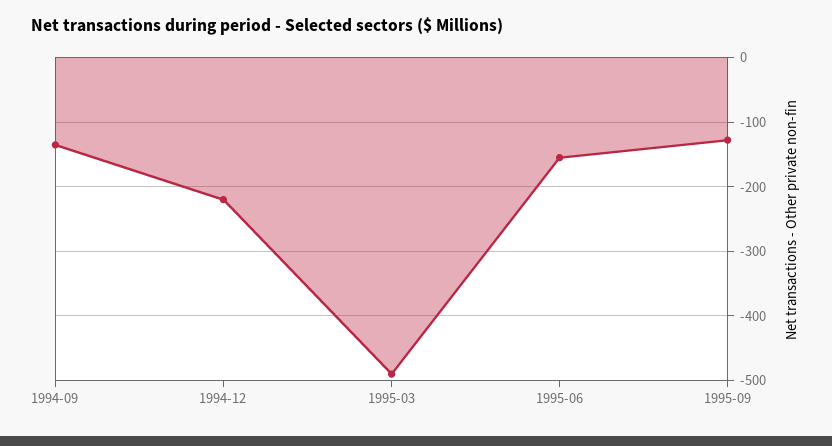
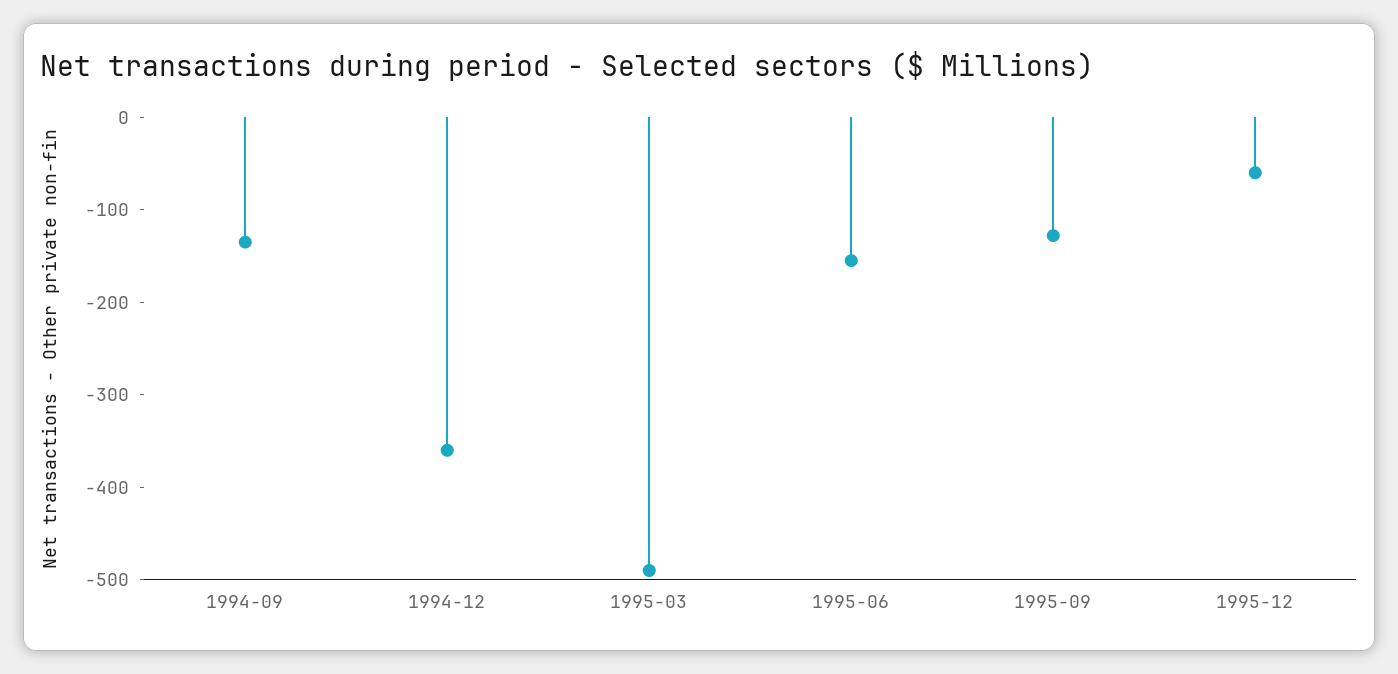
1994-12: -220 -> -360
1995-12: none -> -60

